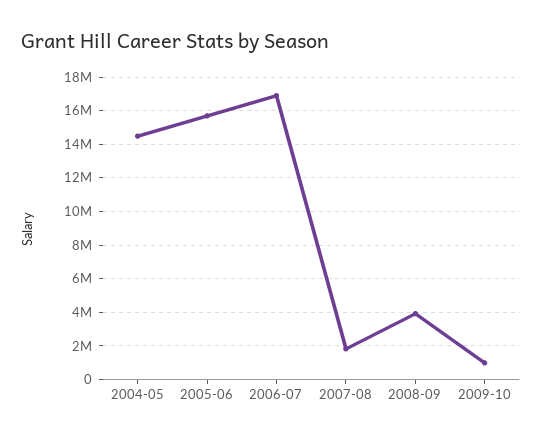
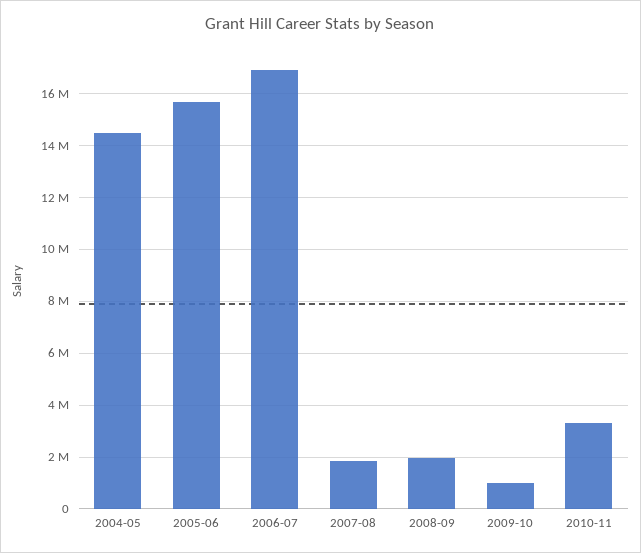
2008-09: 4000000 -> 2000000
2010-11: none -> 3250000

